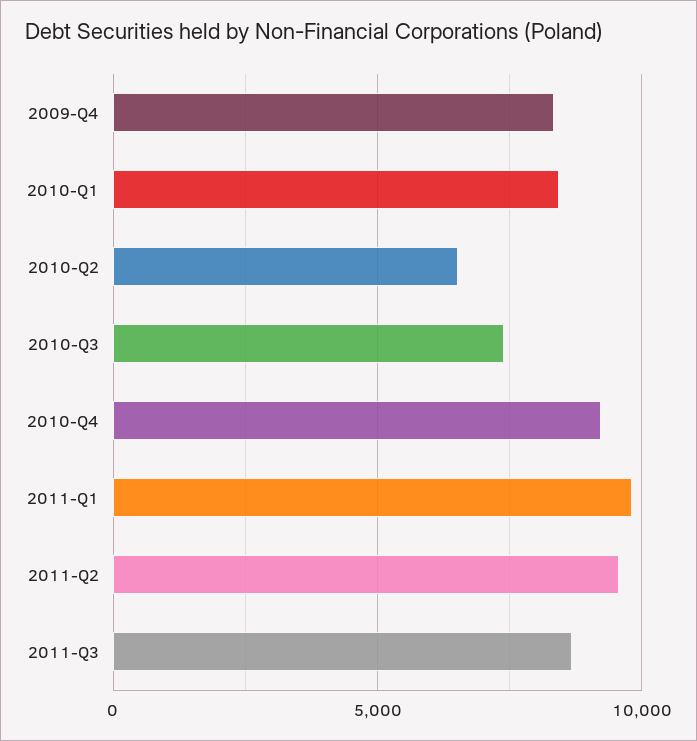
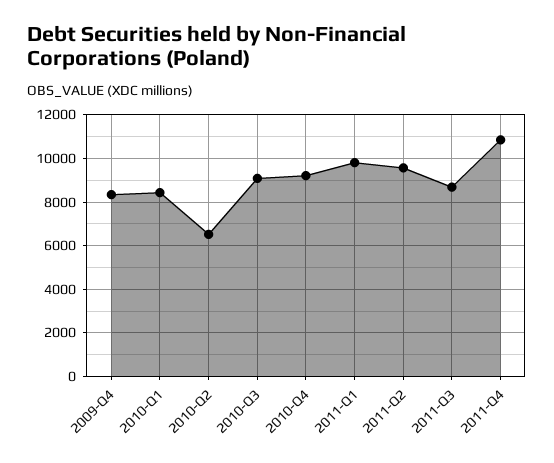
2010-Q3: 7500 -> 9000
2011-Q4: none -> 11000

